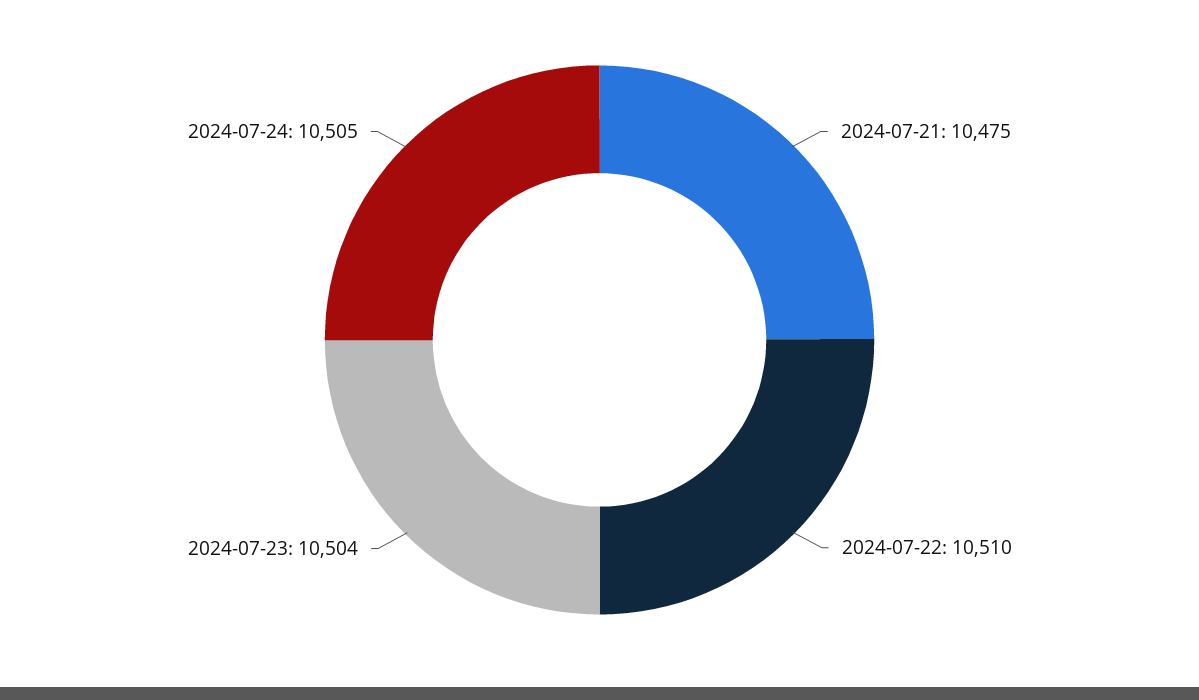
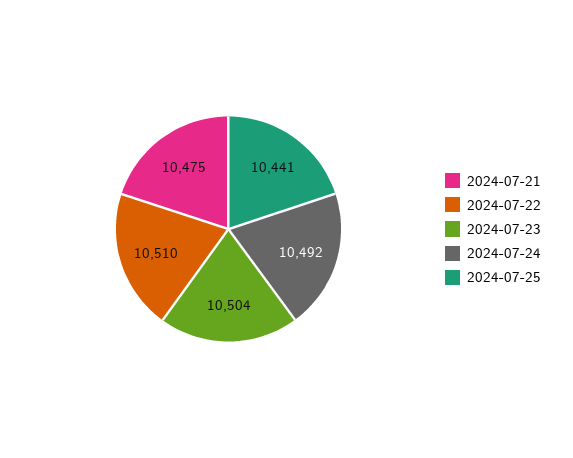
2024-07-24: 10505 -> 10492
2024-07-25: none -> 10441

